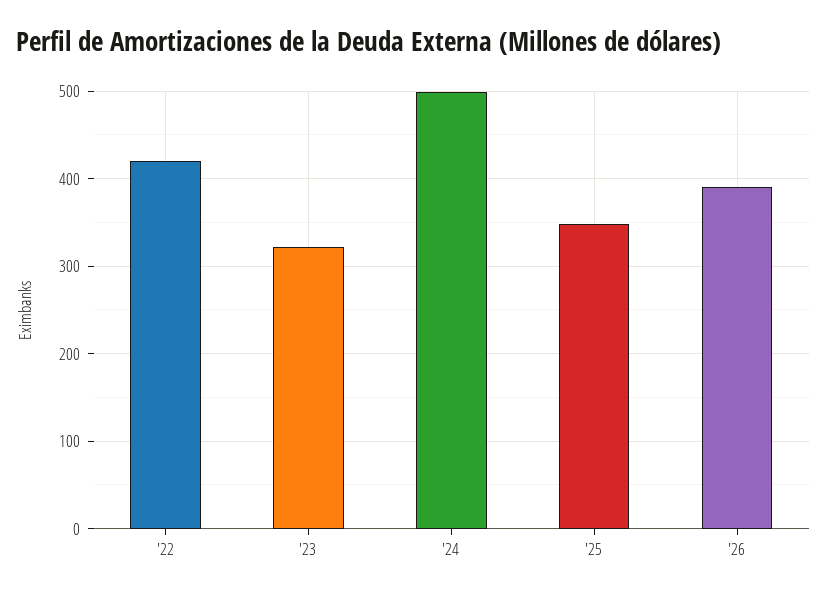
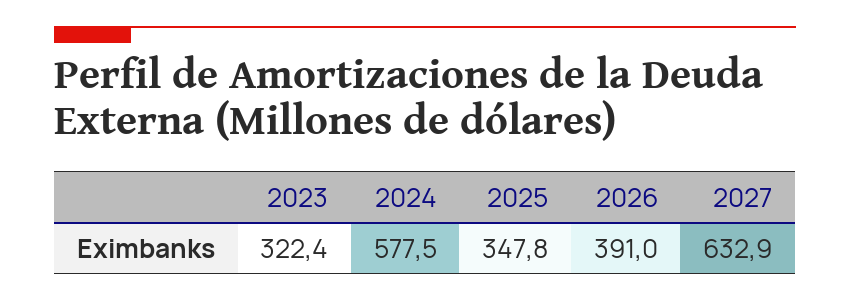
'22: 420 -> none
'24: 500 -> 577.5
2027: none -> 632.9

